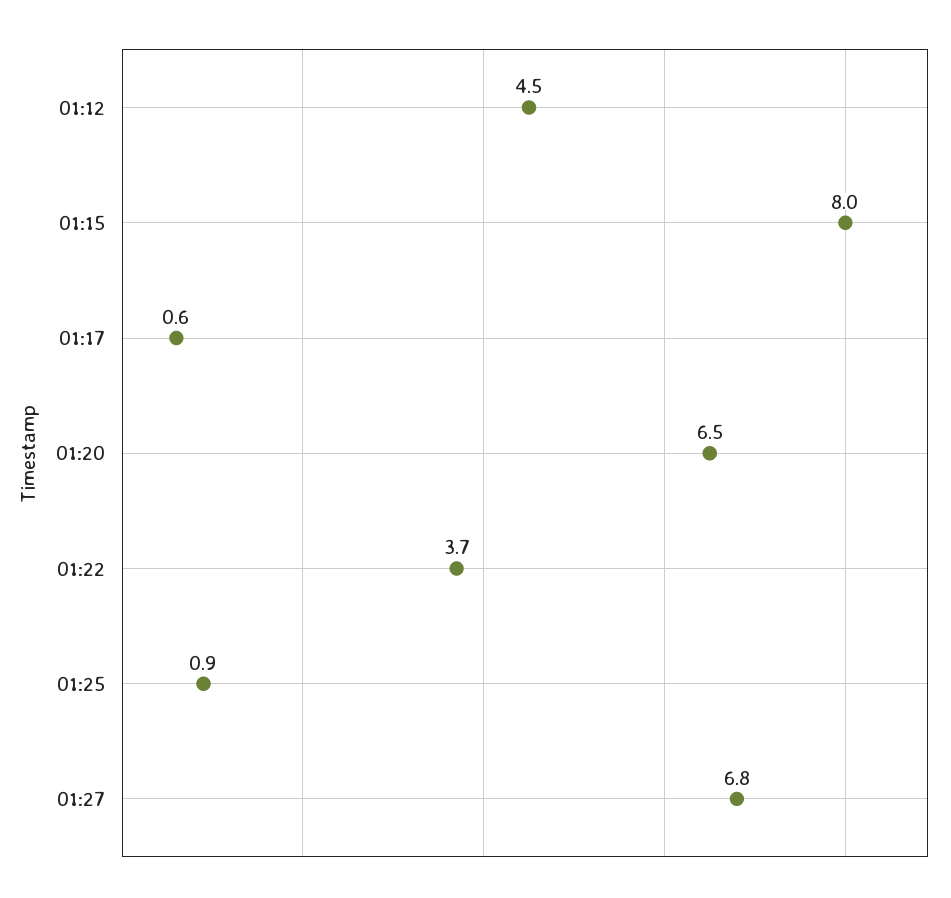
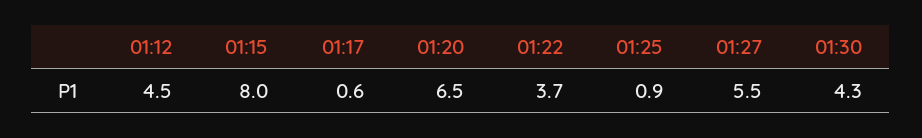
01:27: 6.8 -> 5.5
01:30: none -> 4.3

